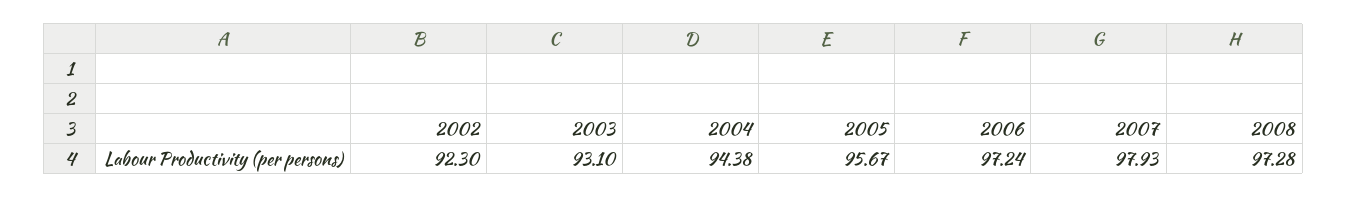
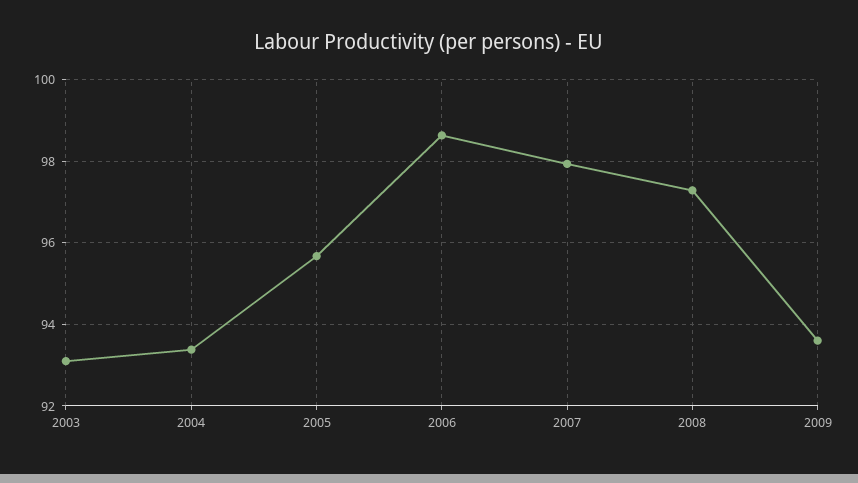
2002: 92.3 -> none
2004: 94.38 -> 93.4
2006: 97.24 -> 98.6
2009: none -> 93.6

